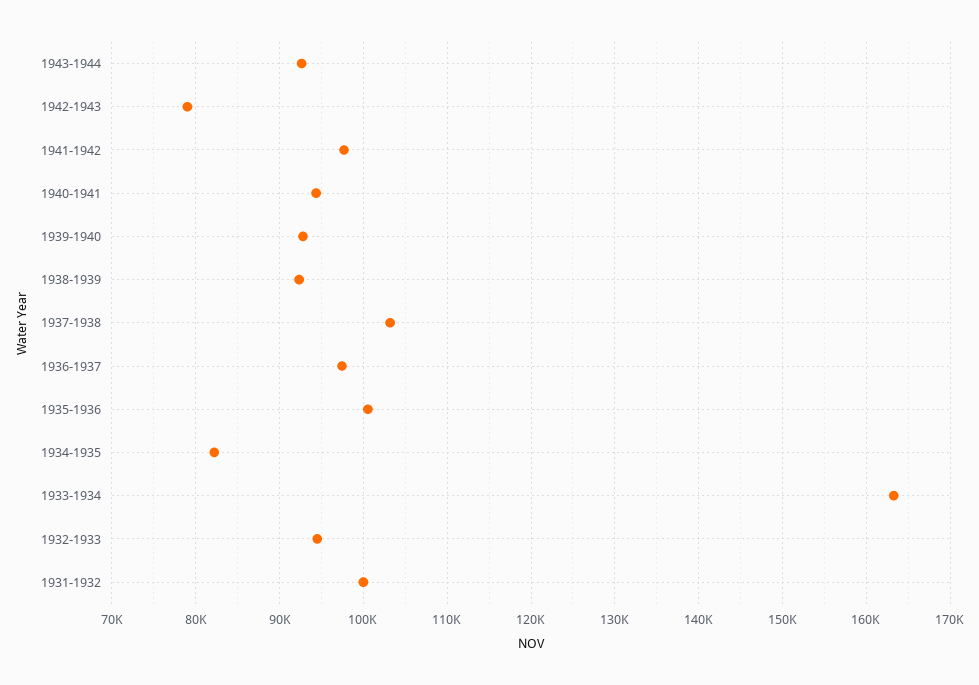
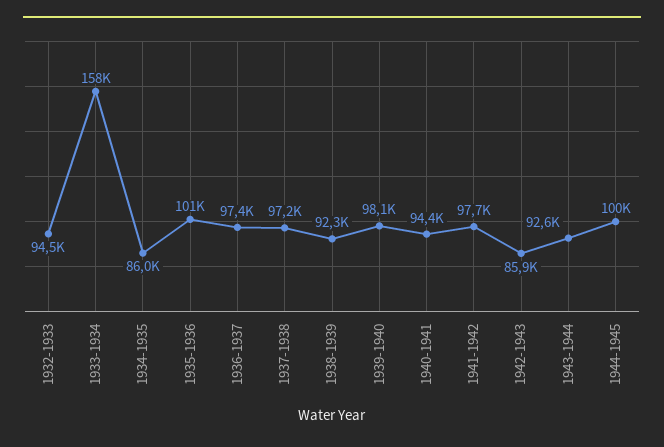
1942-1943: 79000 -> 85900
1939-1940: 93000 -> 98100
1937-1938: 103000 -> 97200
1934-1935: 82000 -> 86000
1933-1934: 163000 -> 158000
1931-1932: 100000 -> none
1944-1945: none -> 100000

